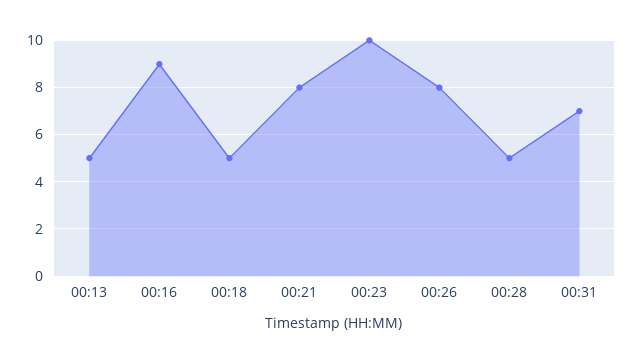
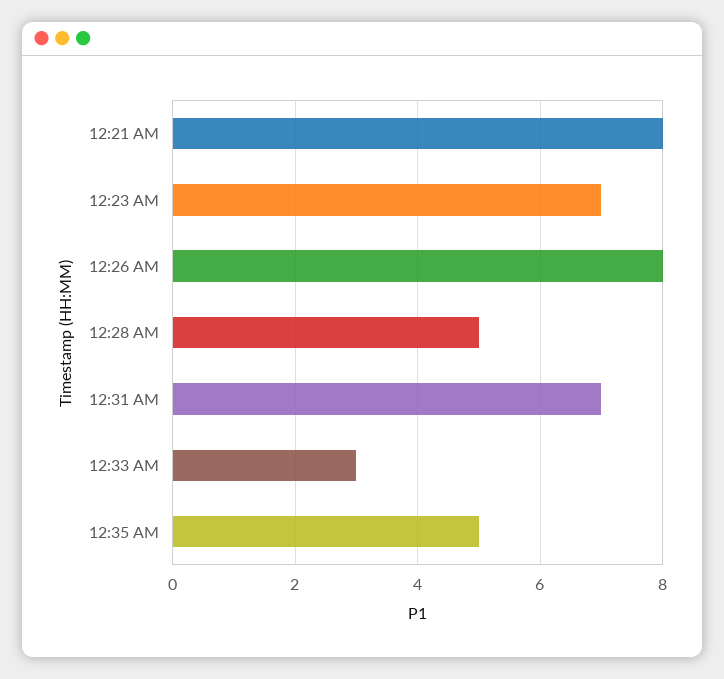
00:13: 5 -> none
00:16: 9 -> none
00:18: 5 -> none
00:23: 10 -> 7
12:33 AM: none -> 3
12:35 AM: none -> 5

